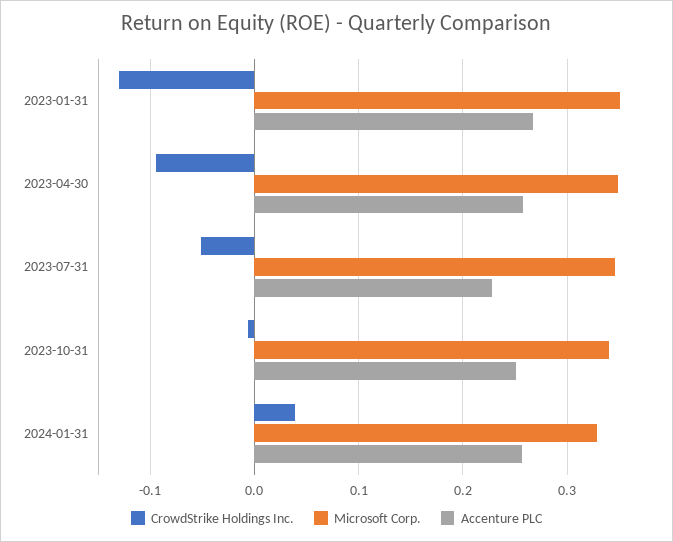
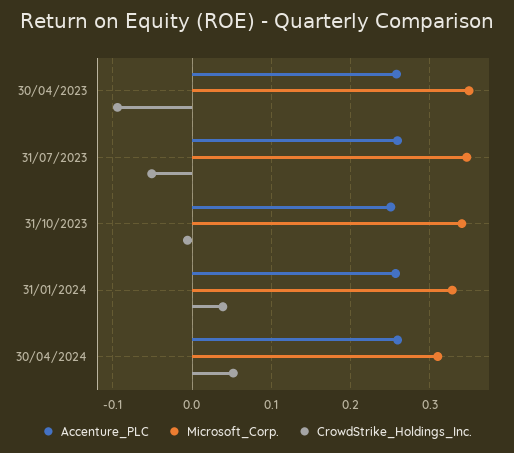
CrowdStrike Holdings Inc., 2023-01-31: -0.13 -> none
Microsoft Corp., 2023-01-31: 0.35 -> none
Accenture PLC, 2023-01-31: 0.27 -> none
Accenture PLC, 2023-07-31: 0.23 -> 0.26
Accenture PLC, 30/04/2024: none -> 0.26
Microsoft Corp., 30/04/2024: none -> 0.31
CrowdStrike Holdings Inc., 30/04/2024: none -> 0.05

